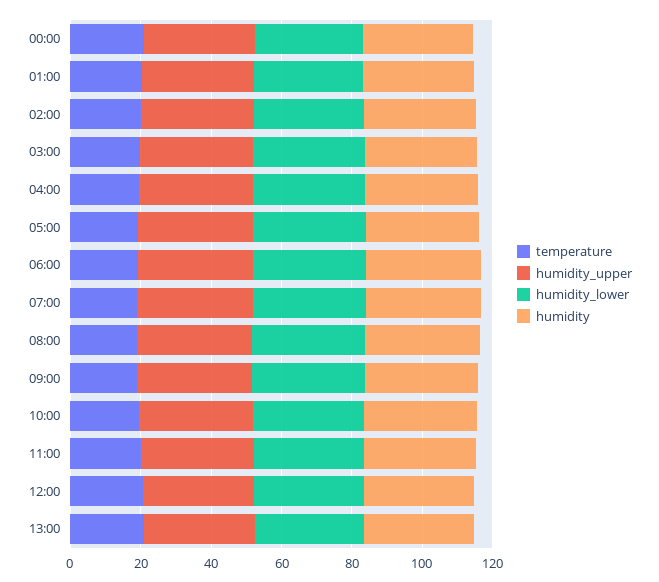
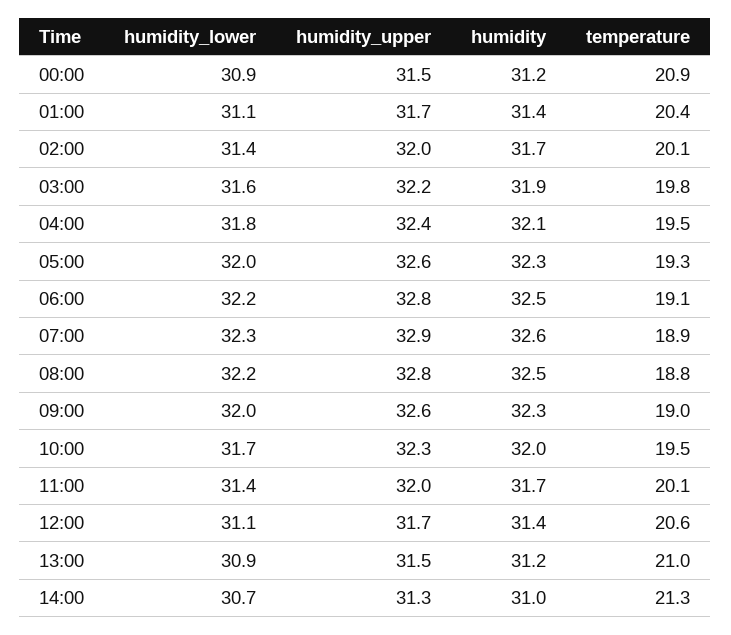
humidity_lower, 14:00: none -> 30.7
humidity_upper, 14:00: none -> 31.3
humidity, 14:00: none -> 31
temperature, 14:00: none -> 21.3

